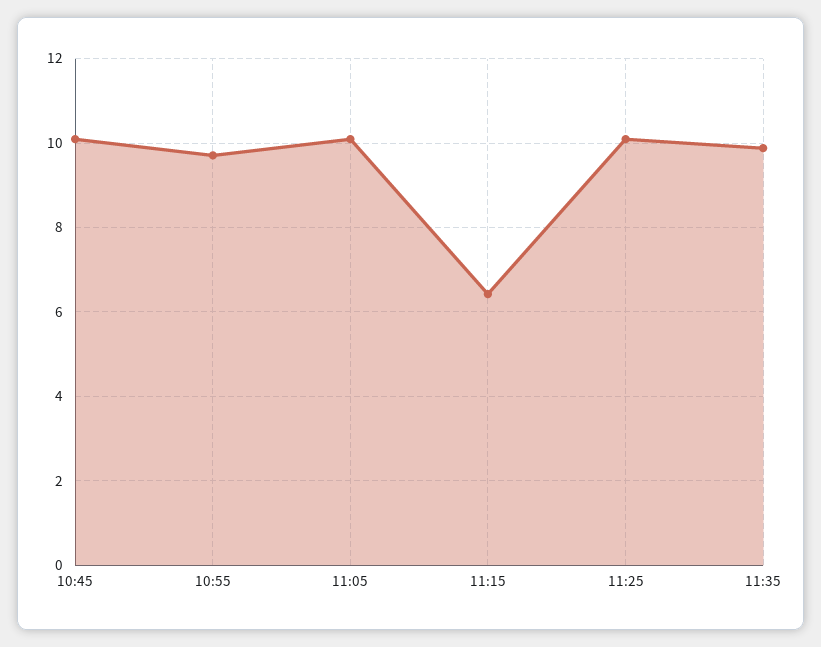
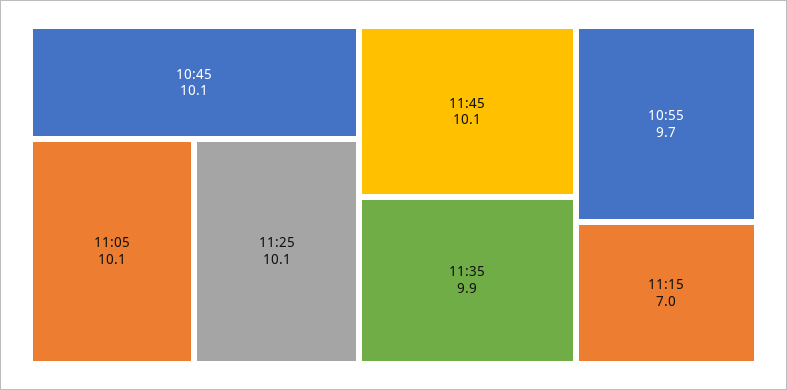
11:15: 6.4 -> 7
11:45: none -> 10.1

